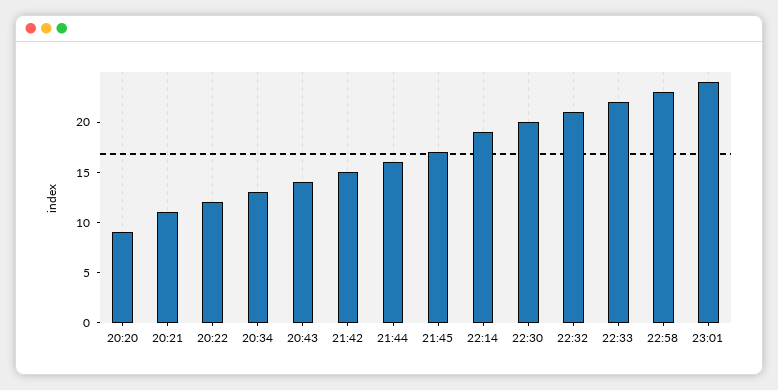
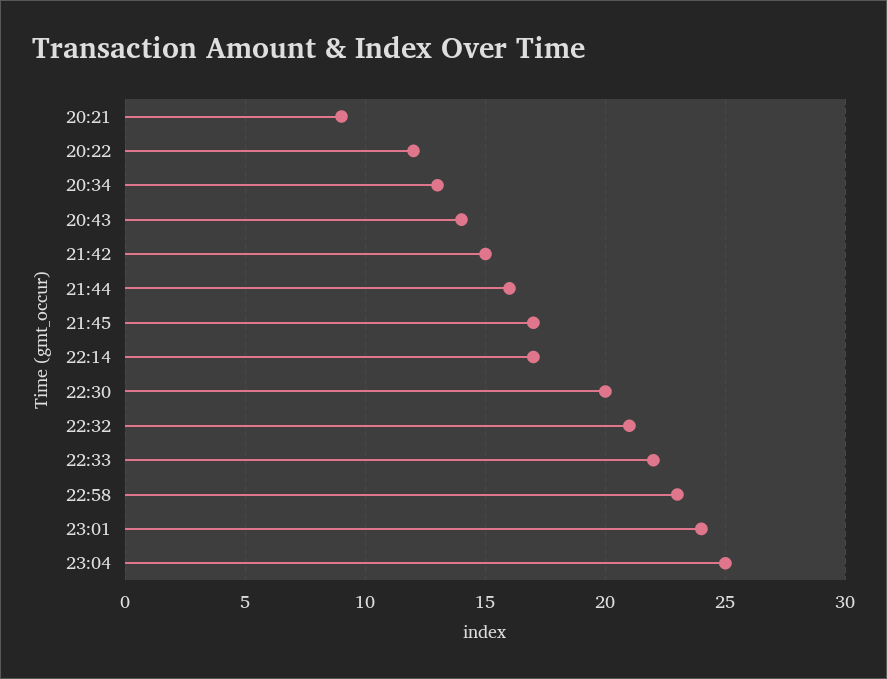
20:20: 9 -> none
20:21: 11 -> 9
22:14: 19 -> 17
23:04: none -> 25

